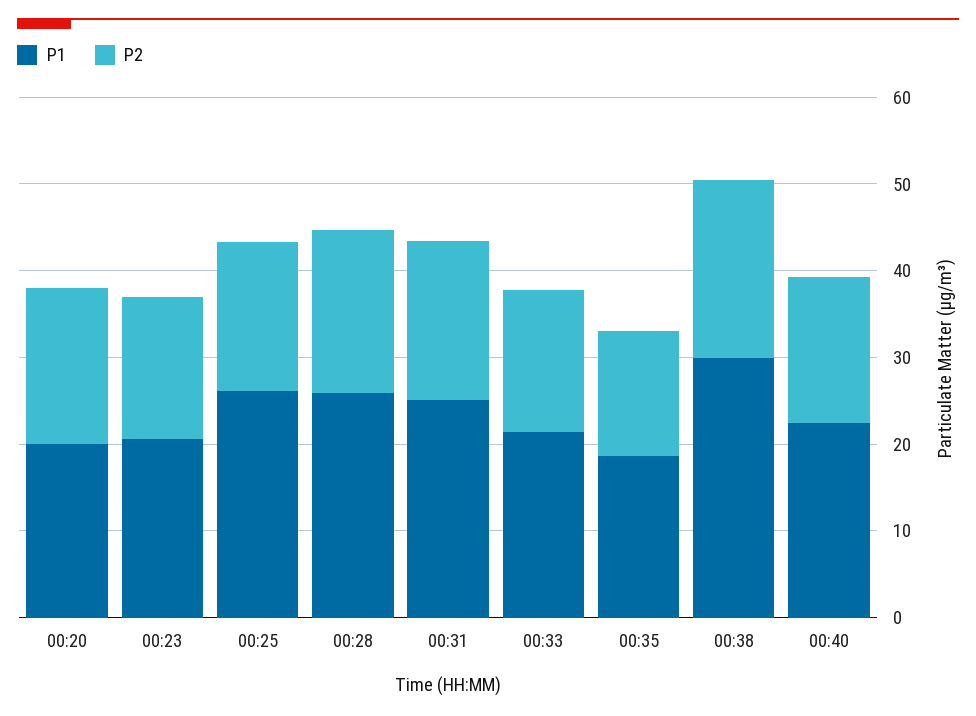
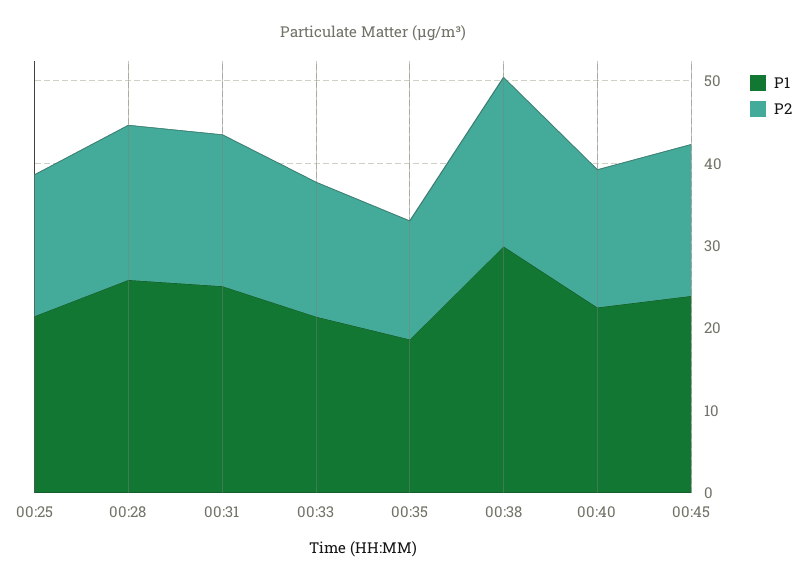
P1, 00:20: 20 -> none
P2, 00:20: 18 -> none
P1, 00:23: 20 -> none
P2, 00:23: 16 -> none
P1, 00:25: 26 -> 22
P1, 00:45: none -> 24
P2, 00:45: none -> 18

